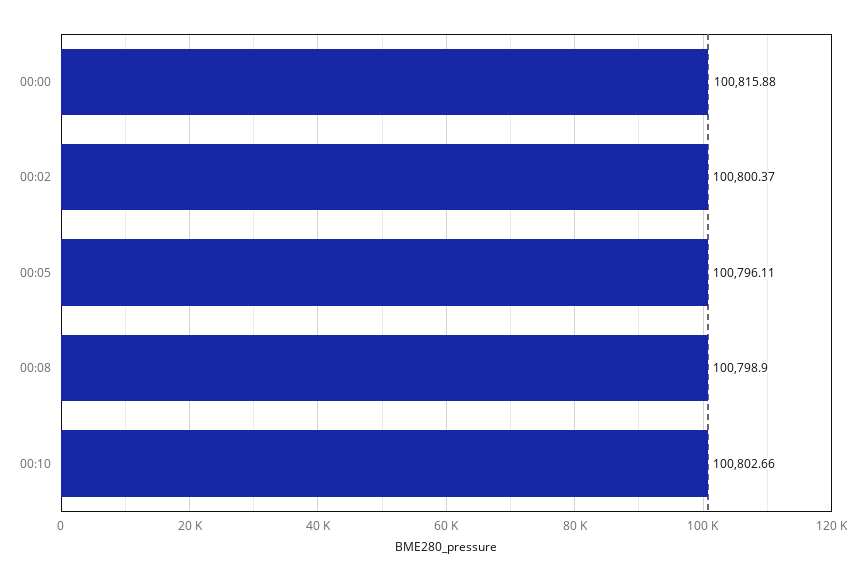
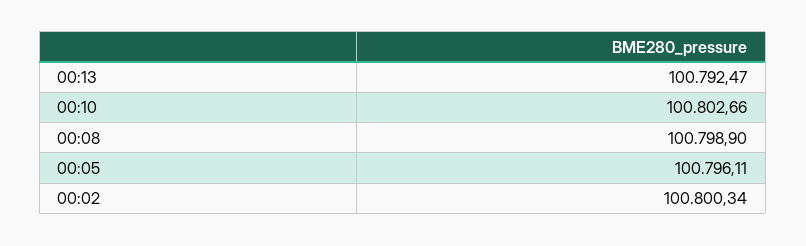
00:00: 100815.88 -> none
00:02: 100800.37 -> 100800.34
00:13: none -> 100792.47

